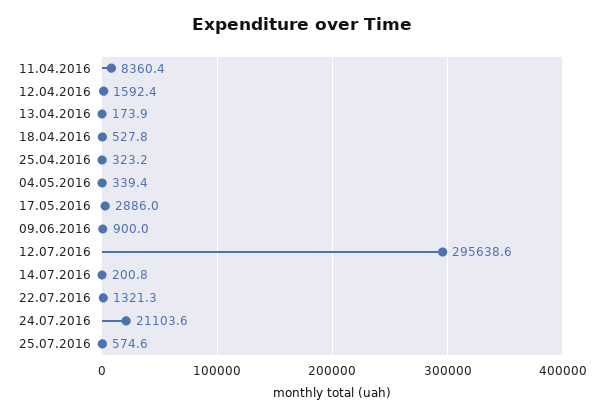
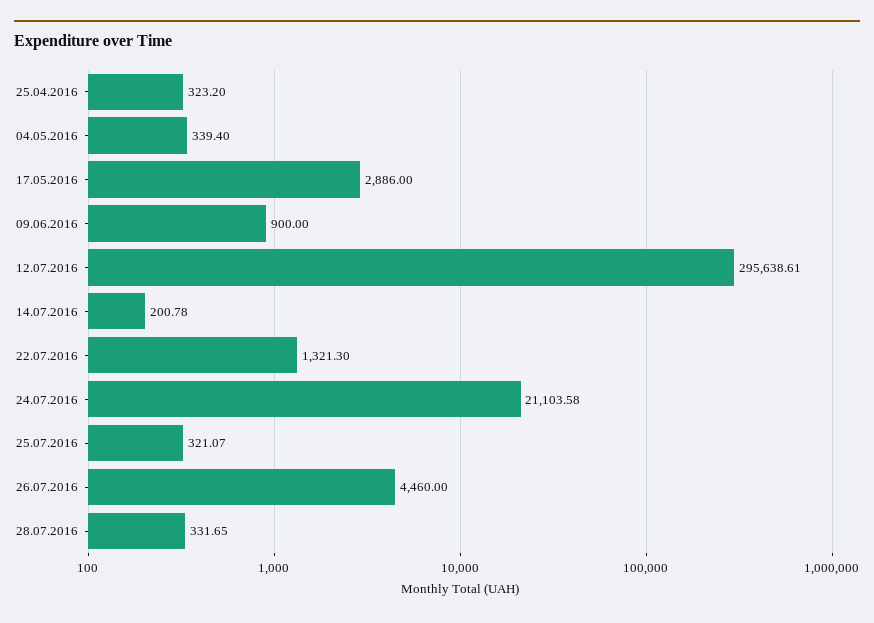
11.04.2016: 8360.4 -> none
12.04.2016: 1592.4 -> none
13.04.2016: 173.9 -> none
18.04.2016: 527.8 -> none
25.07.2016: 574.6 -> 321.07
26.07.2016: none -> 4460
28.07.2016: none -> 331.65

